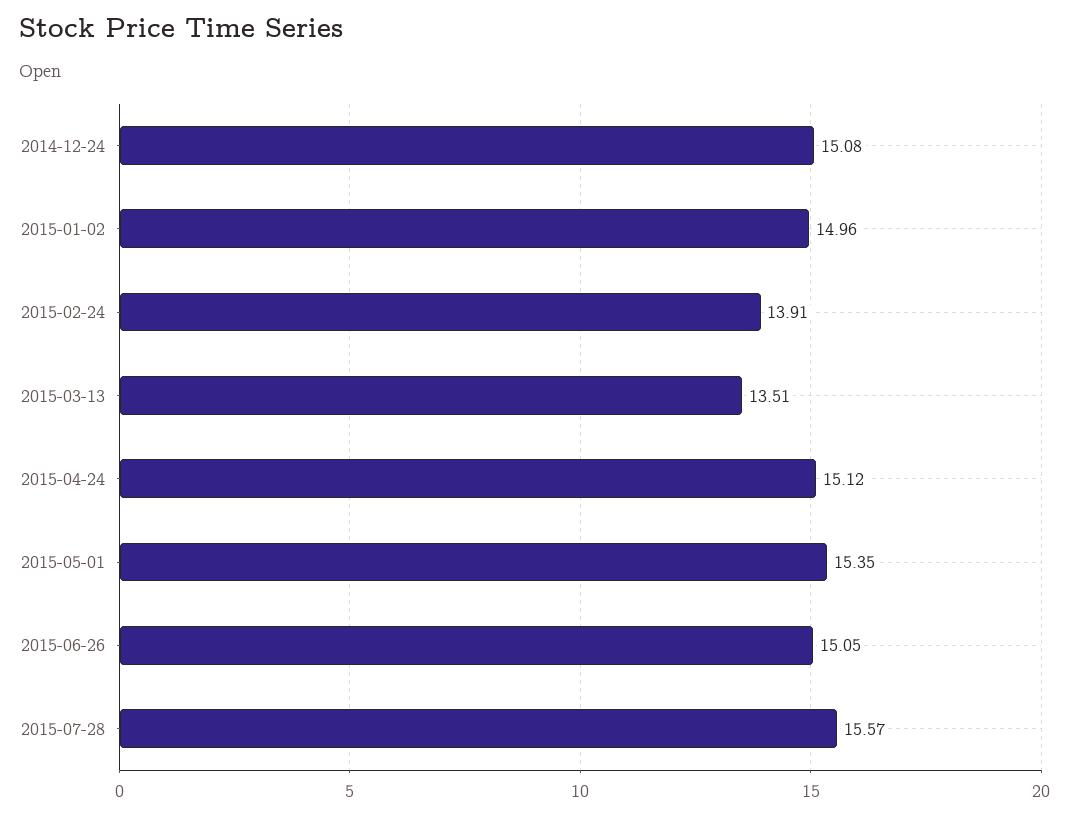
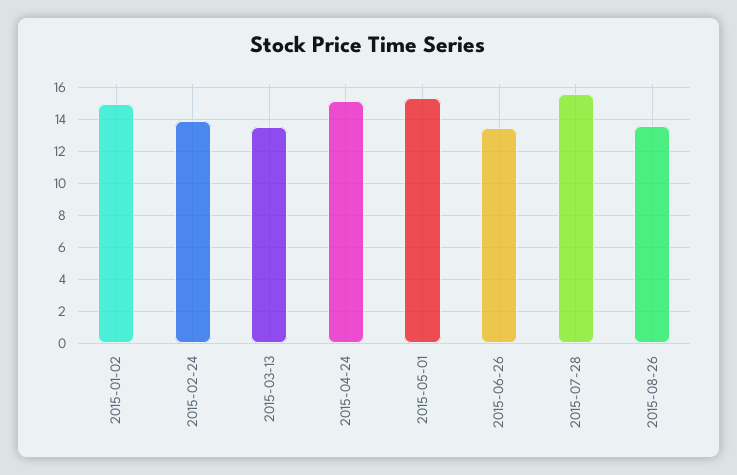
2014-12-24: 15.08 -> none
2015-06-26: 15.05 -> 13.5
2015-08-26: none -> 13.5

